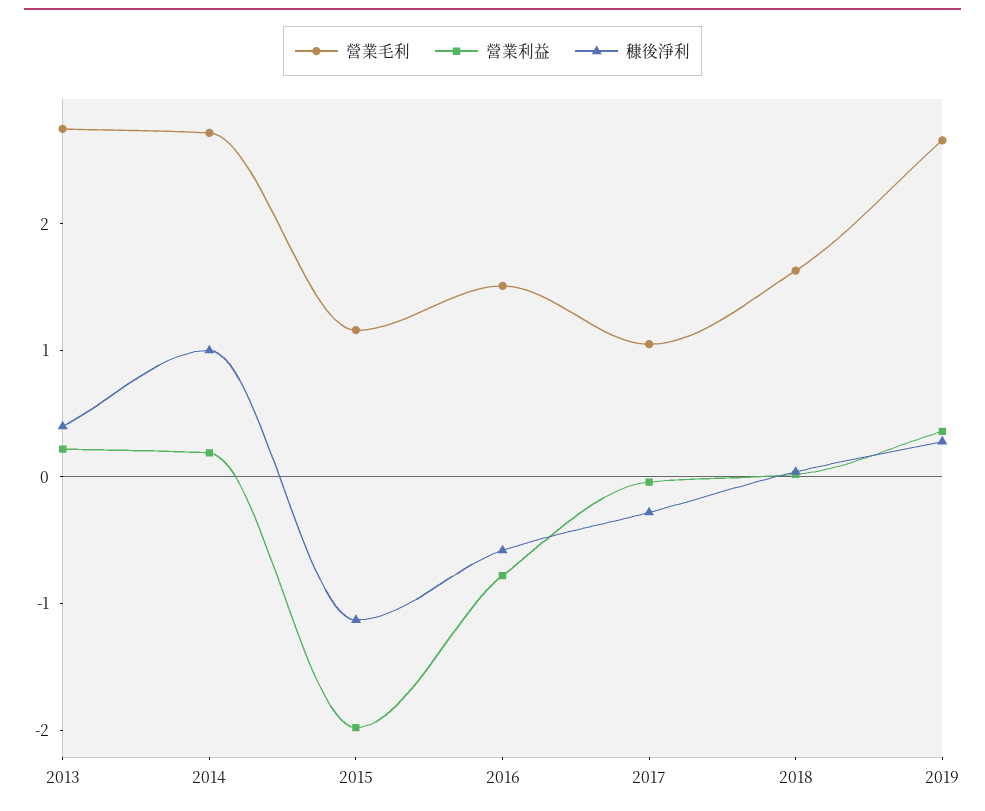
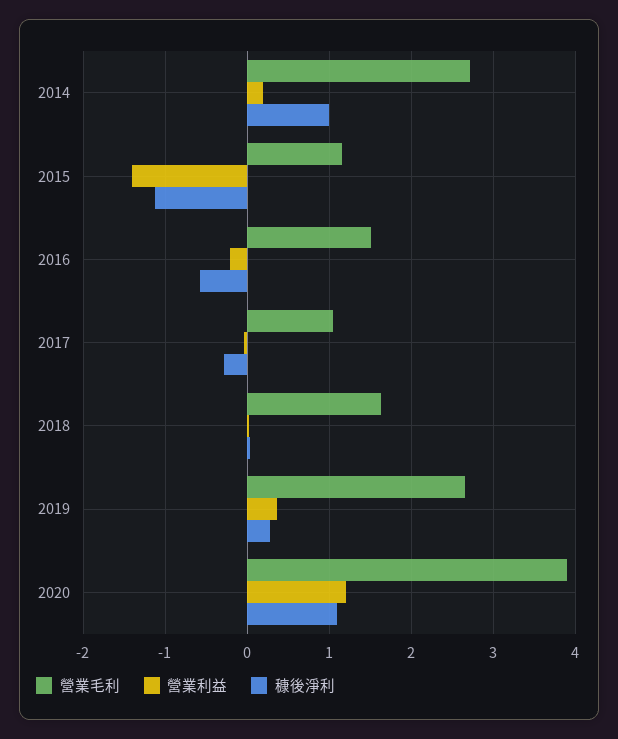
營業毛利, 2013: 2.8 -> none
營業利益, 2013: 0.2 -> none
穅後淨利, 2013: 0.4 -> none
營業利益, 2015: -2 -> -1.4
營業利益, 2016: -0.8 -> -0.2
營業毛利, 2020: none -> 3.9
營業利益, 2020: none -> 1.2
穅後淨利, 2020: none -> 1.1

